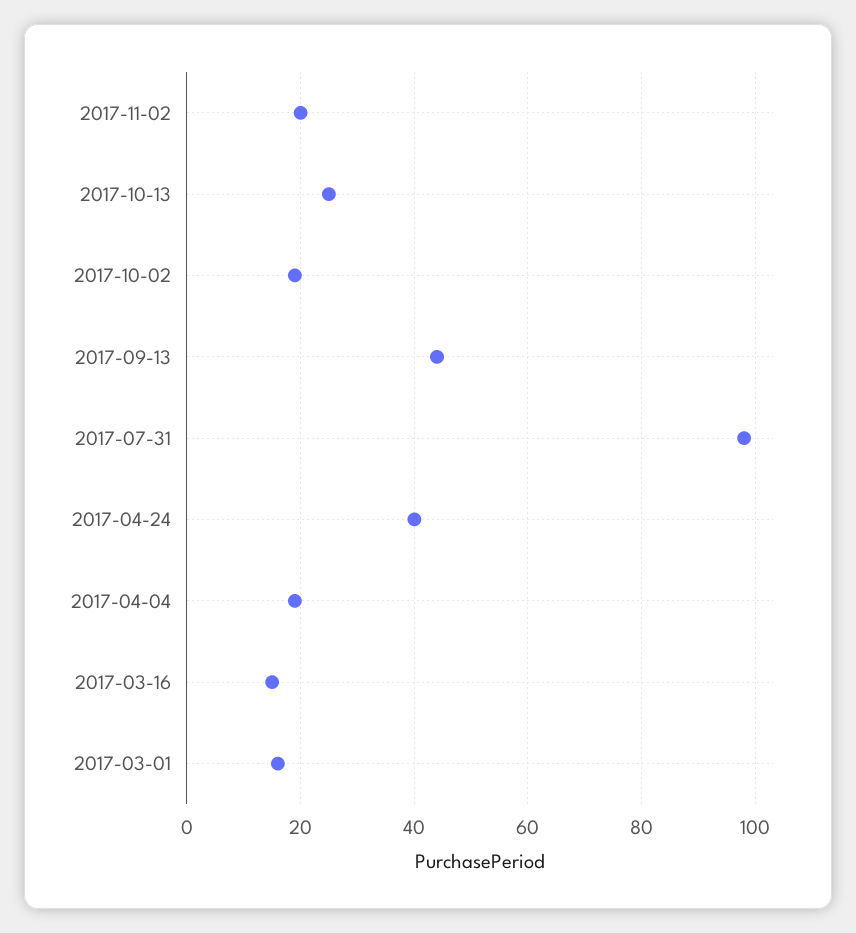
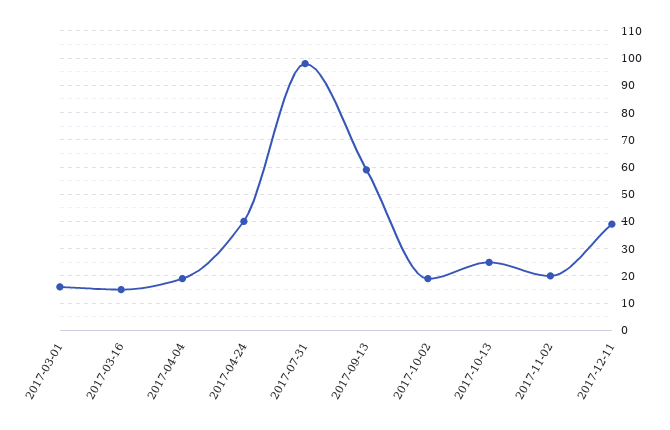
2017-09-13: 45 -> 60
2017-12-11: none -> 40

